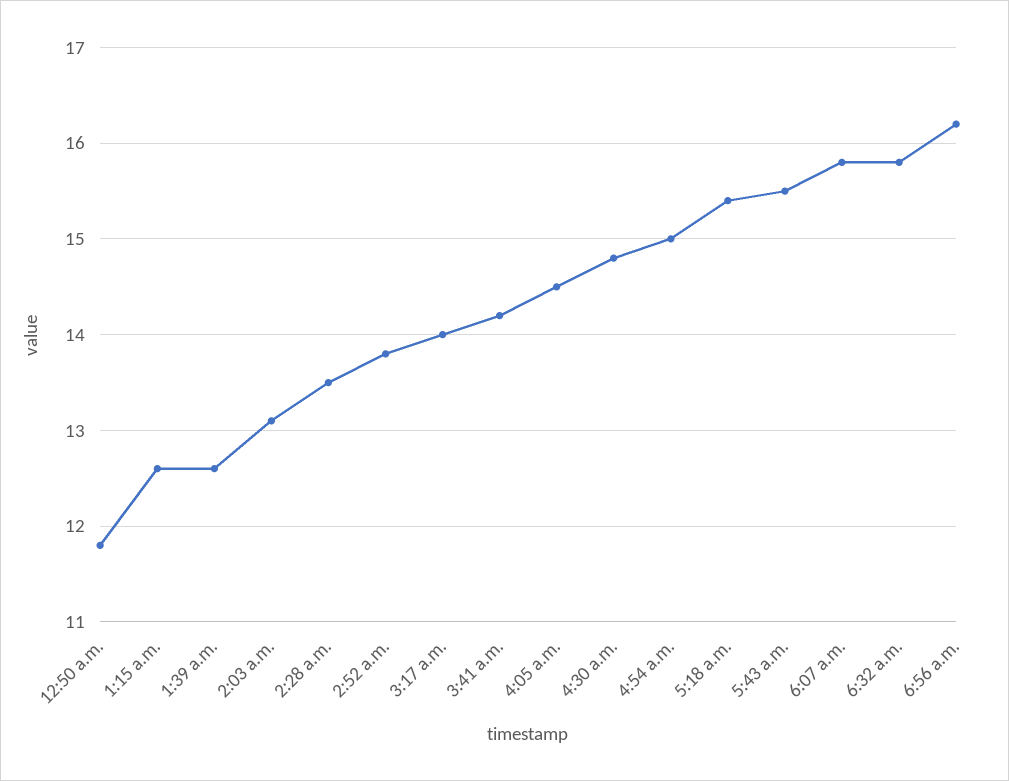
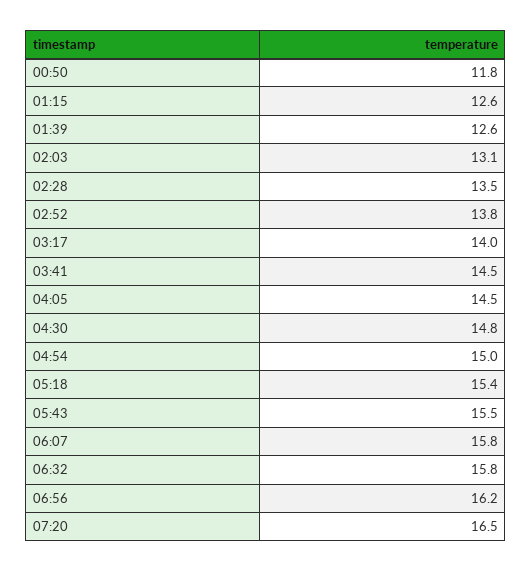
3:41 a.m.: 14.2 -> 14.5
07:20: none -> 16.5

